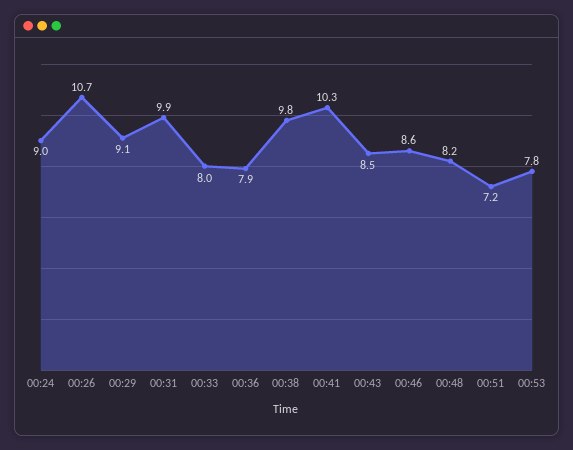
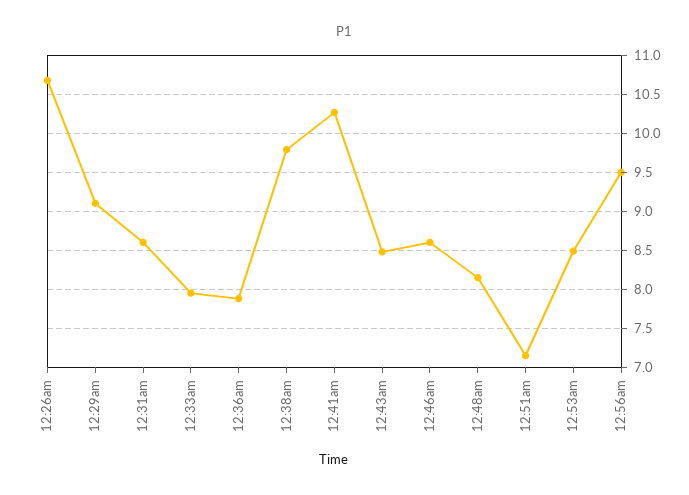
00:24: 9 -> none
00:31: 9.9 -> 8.6
00:53: 7.8 -> 8.5
12:56am: none -> 9.5

